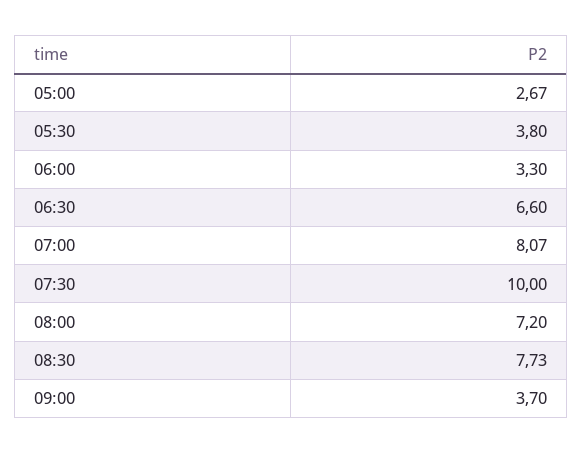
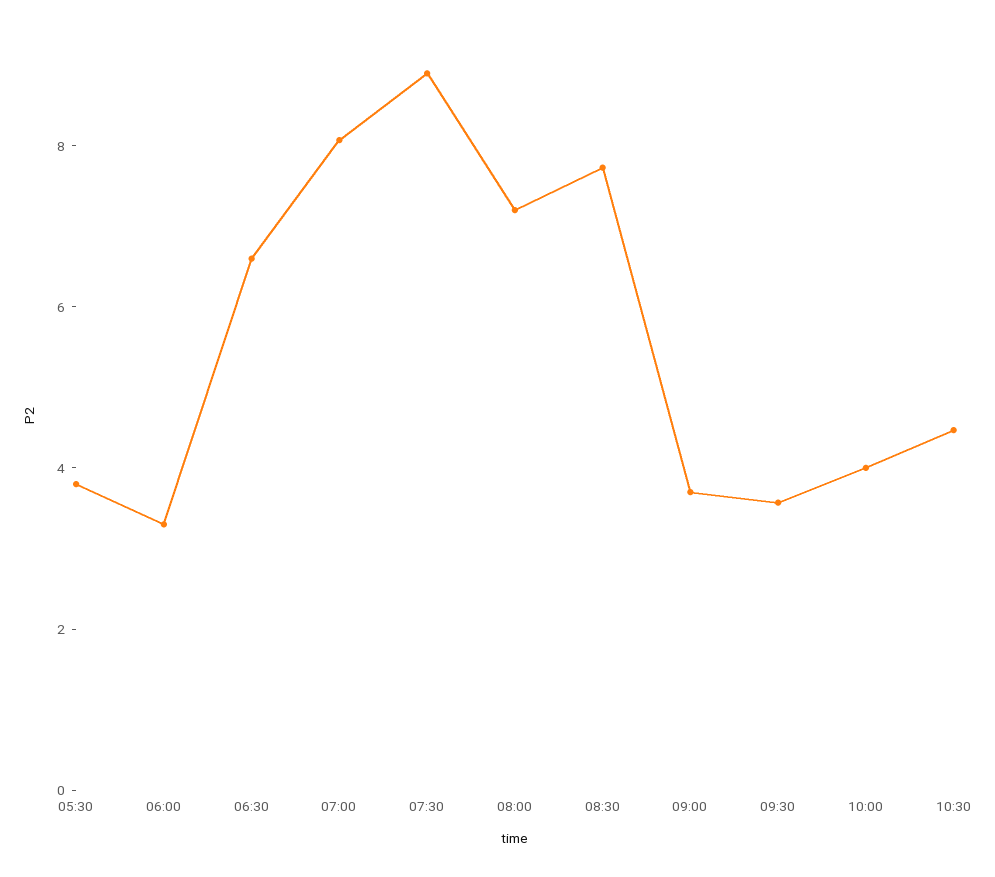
05:00: 2.67 -> none
07:30: 10 -> 9
09:30: none -> 3.5
10:00: none -> 4
10:30: none -> 4.5

